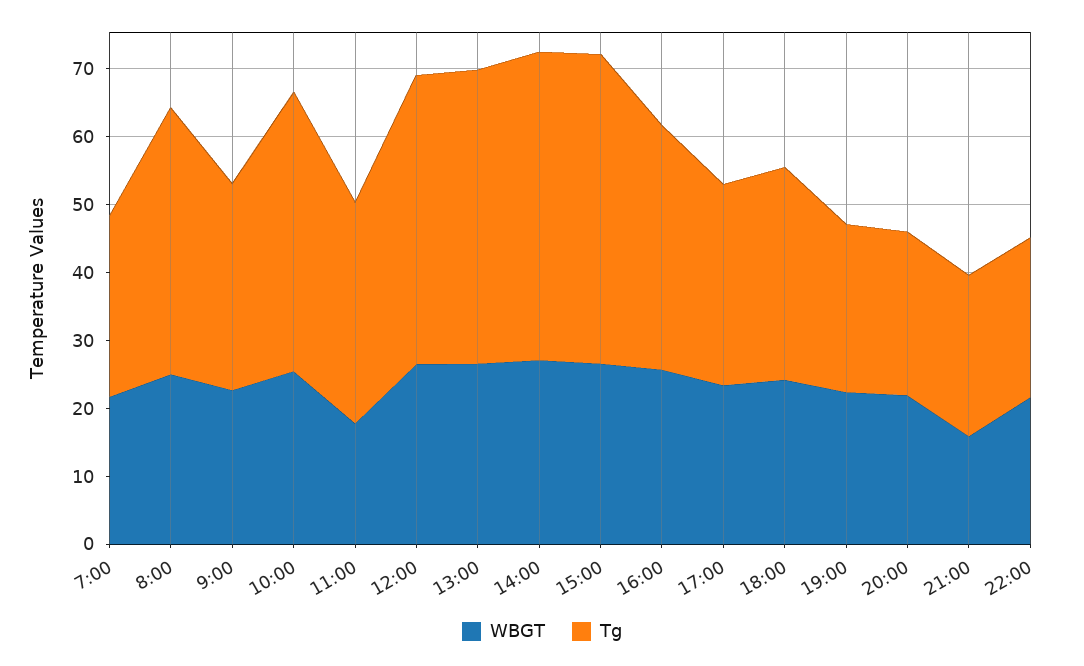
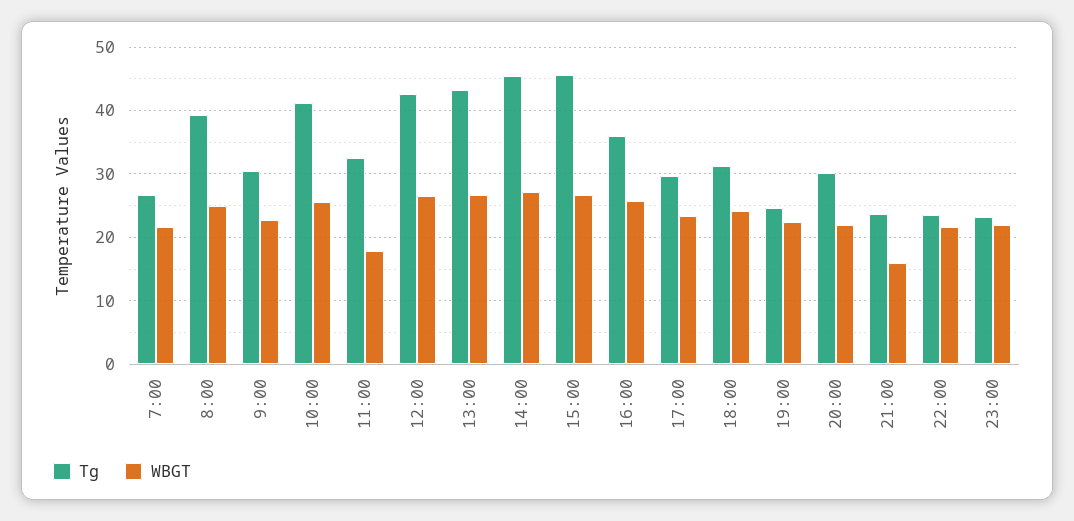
Tg, 20:00: 24 -> 30
Tg, 23:00: none -> 23
WBGT, 23:00: none -> 22

